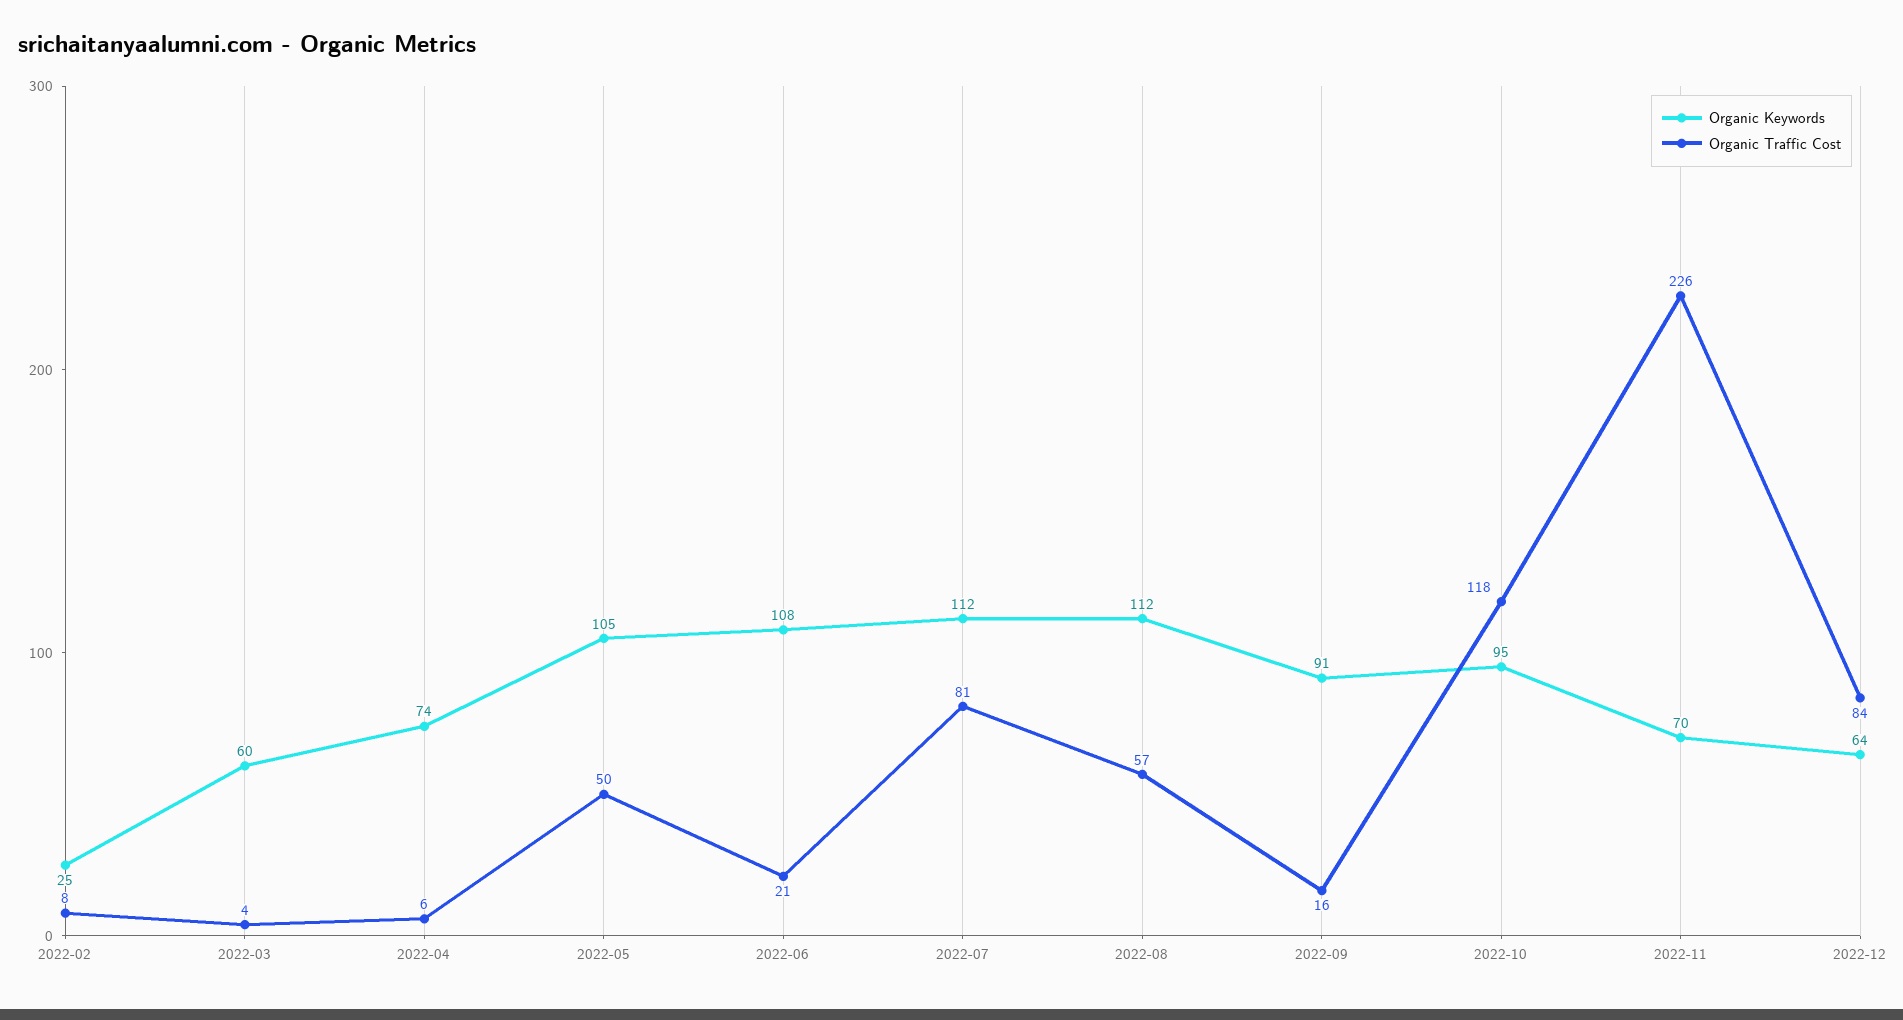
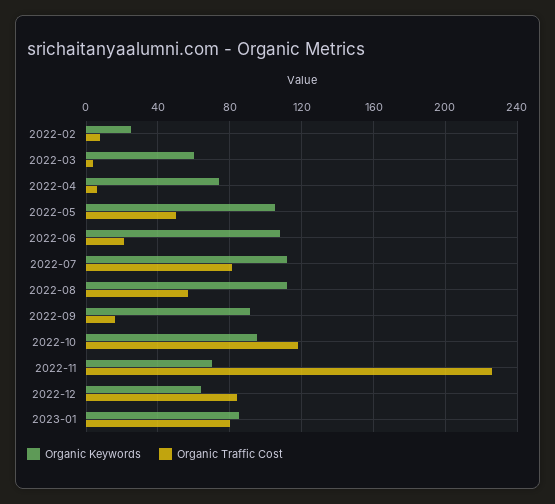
Organic Keywords, 2023-01: none -> 85
Organic Traffic Cost, 2023-01: none -> 80

